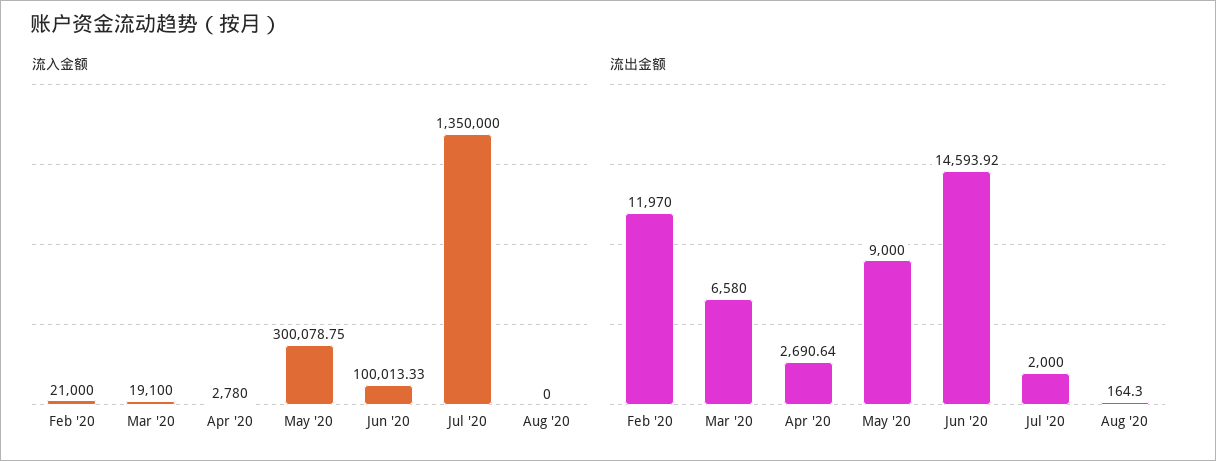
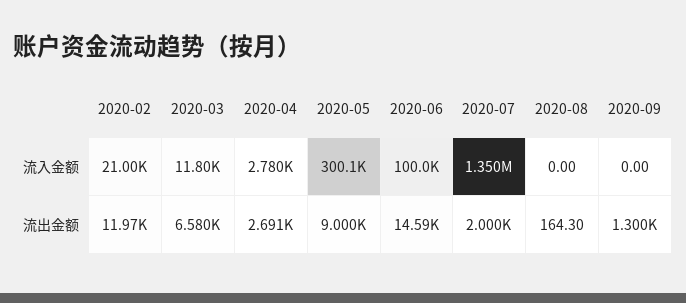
流入金额, Mar '20: 19100 -> 11800
流入金额, 2020-09: none -> 0
流出金额, 2020-09: none -> 1300

